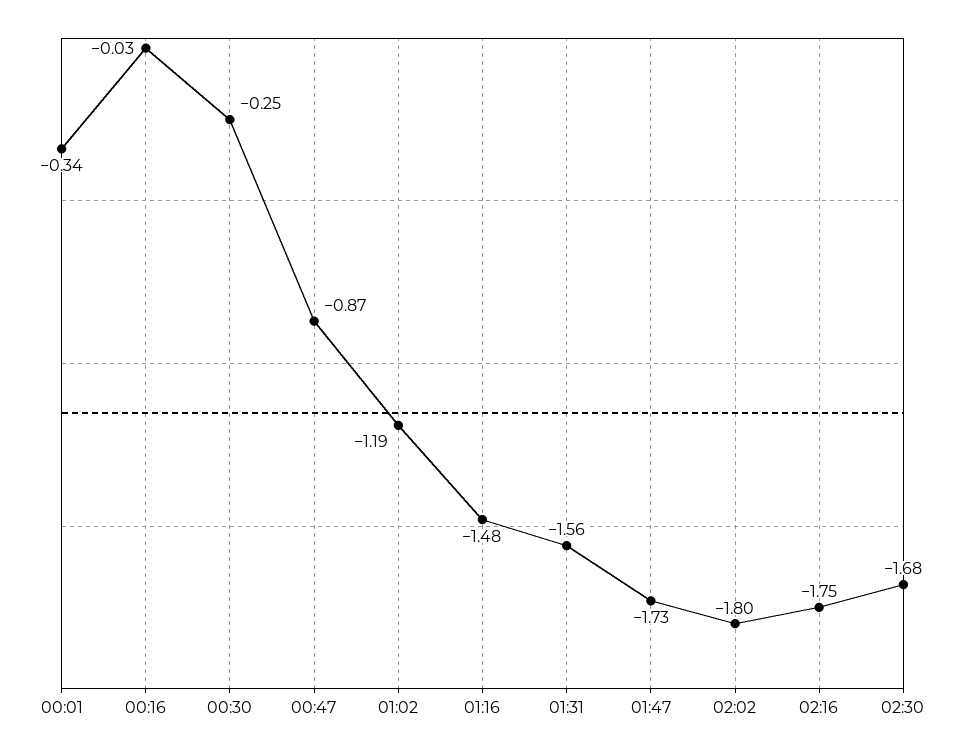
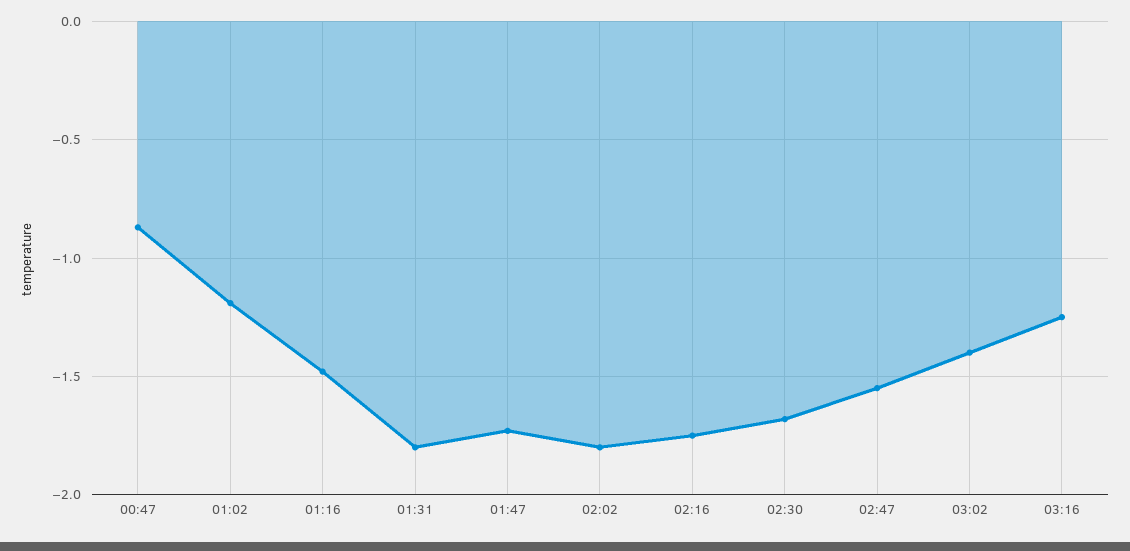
00:01: -0.34 -> none
00:16: -0.03 -> none
00:30: -0.25 -> none
01:31: -1.56 -> -1.8
02:47: none -> -1.55
03:02: none -> -1.4
03:16: none -> -1.25

